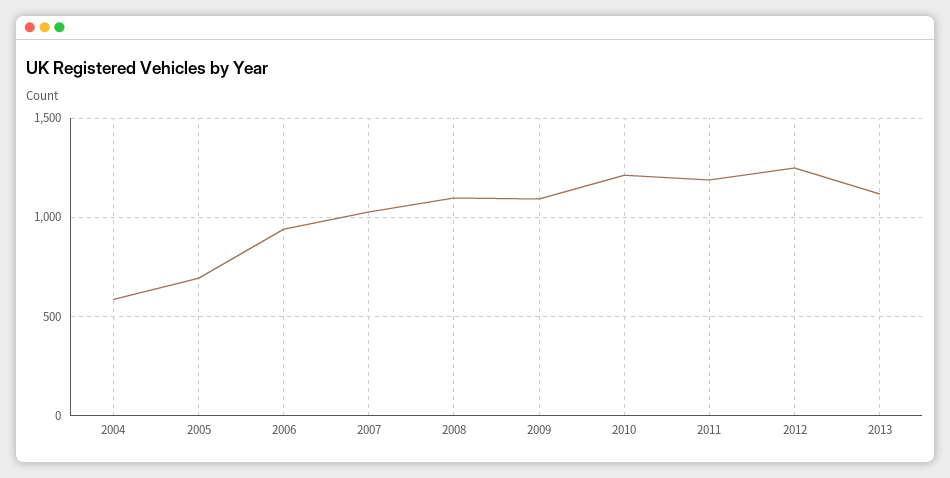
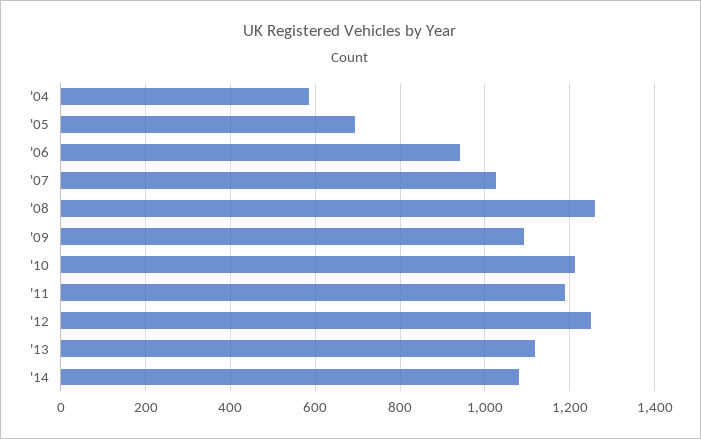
2008: 1100 -> 1260
'14: none -> 1080

